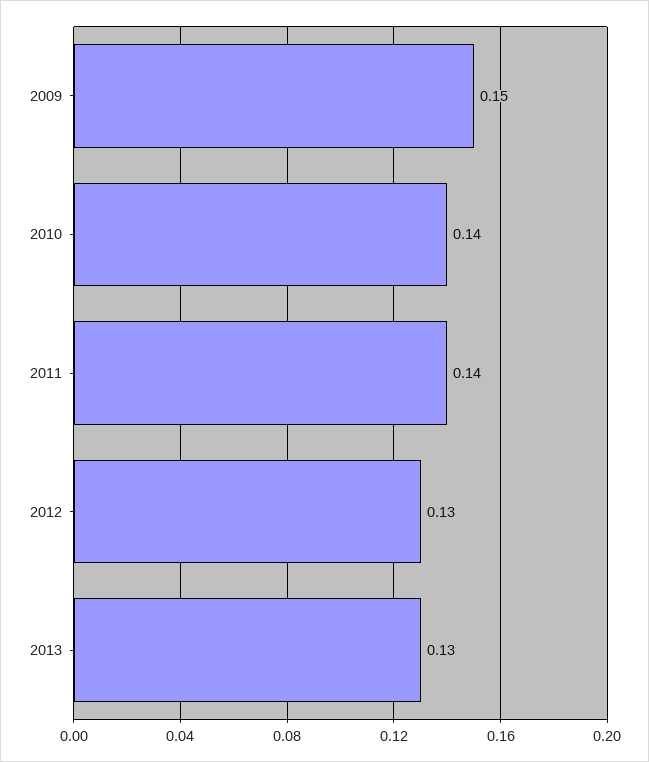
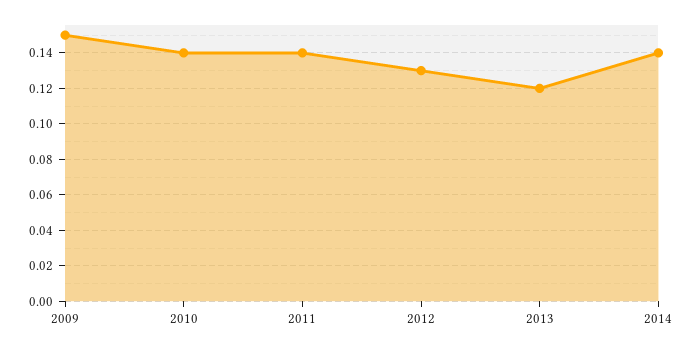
2013: 0.13 -> 0.12
2014: none -> 0.14

